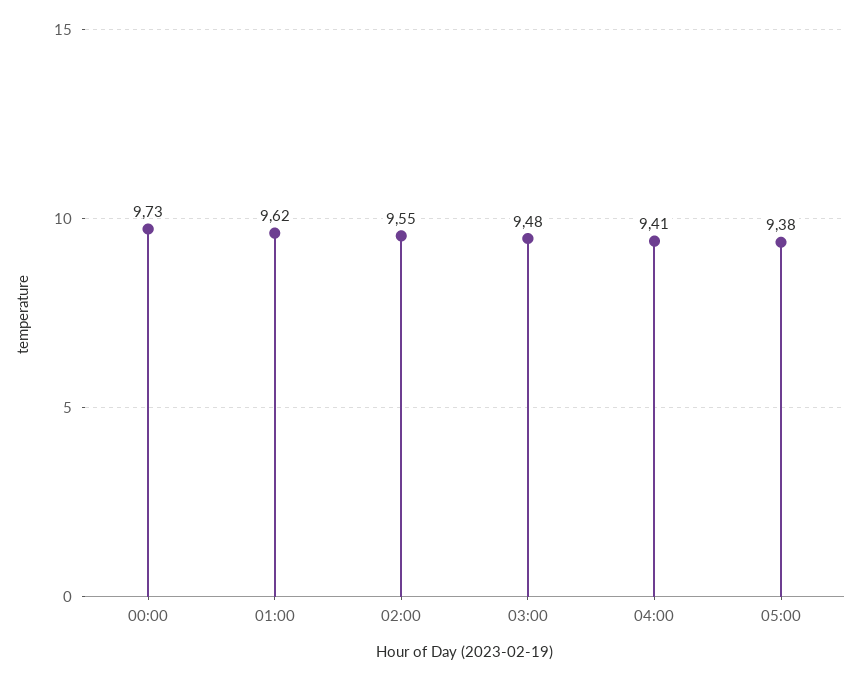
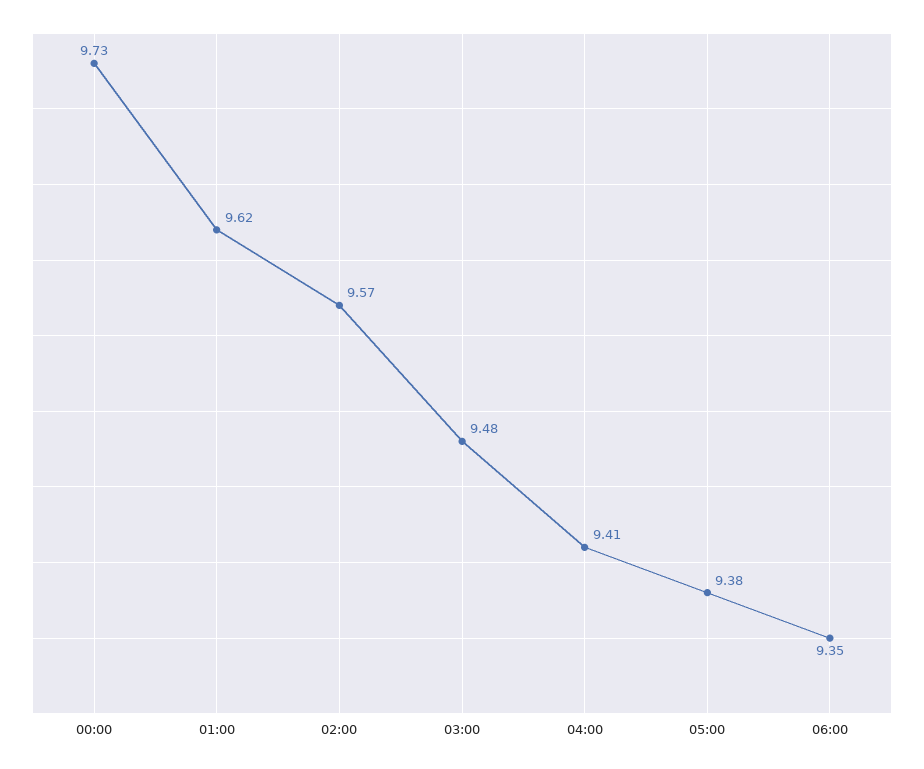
02:00: 9.55 -> 9.57
06:00: none -> 9.35

